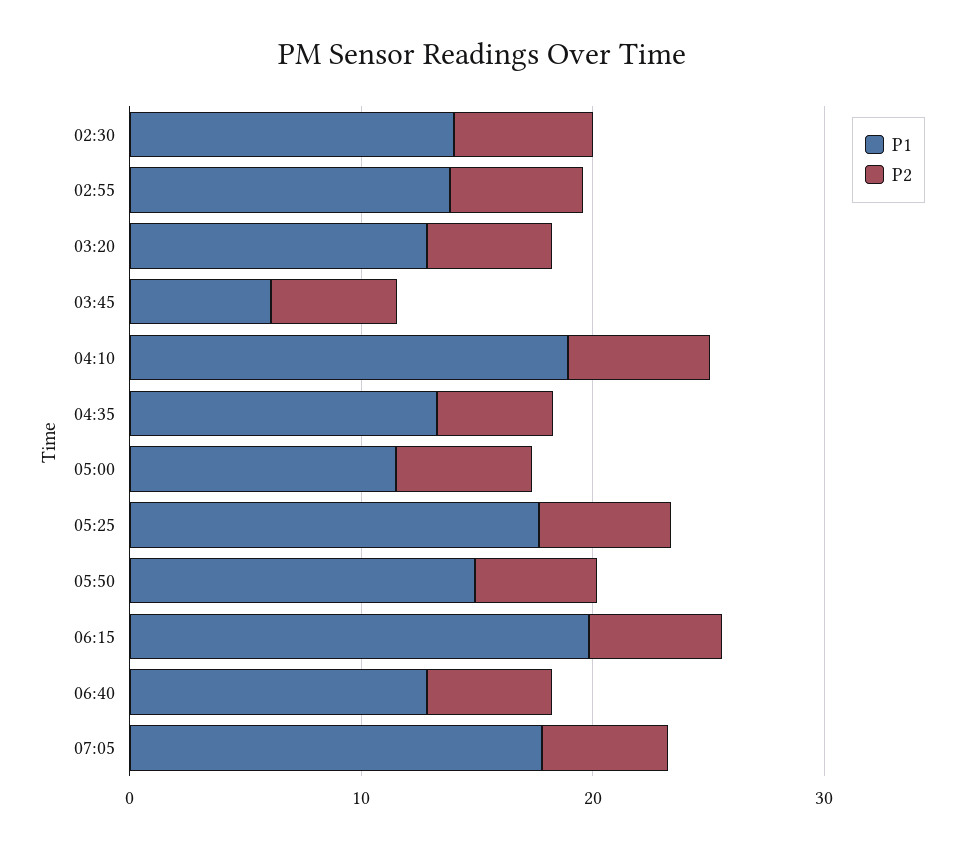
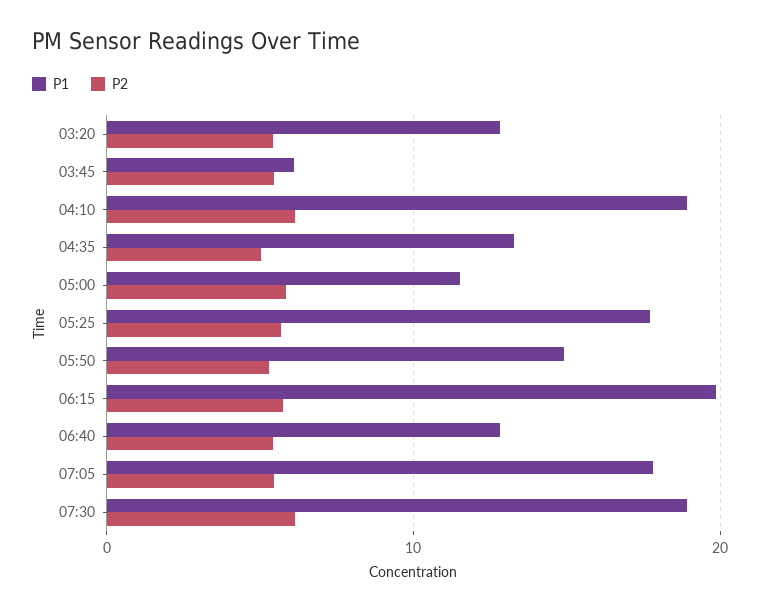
P1, 02:30: 14 -> none
P2, 02:30: 6 -> none
P1, 02:55: 14 -> none
P2, 02:55: 6 -> none
P1, 07:30: none -> 19
P2, 07:30: none -> 6

